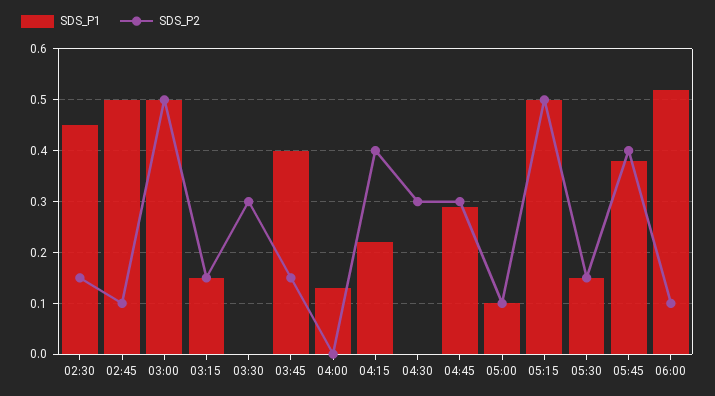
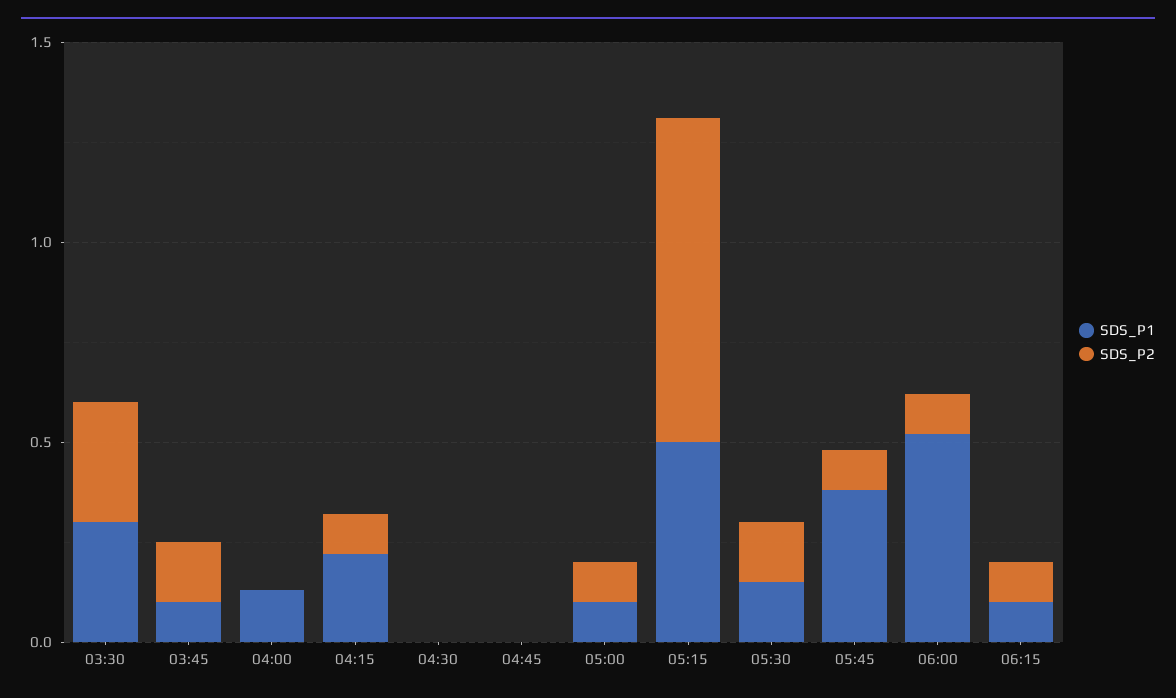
SDS_P1, 02:30: 0.45 -> none
SDS_P2, 02:30: 0.15 -> none
SDS_P1, 02:45: 0.5 -> none
SDS_P2, 02:45: 0.1 -> none
SDS_P1, 03:00: 0.5 -> none
SDS_P2, 03:00: 0.5 -> none
SDS_P1, 03:15: 0.15 -> none
SDS_P2, 03:15: 0.15 -> none
SDS_P1, 03:30: 0 -> 0.3
SDS_P1, 03:45: 0.4 -> 0.1
SDS_P2, 04:15: 0.4 -> 0.1
SDS_P2, 04:30: 0.3 -> 0
SDS_P1, 04:45: 0.3 -> 0
SDS_P2, 04:45: 0.3 -> 0
SDS_P2, 05:15: 0.5 -> 0.8
SDS_P2, 05:45: 0.4 -> 0.1
SDS_P1, 06:15: none -> 0.1
SDS_P2, 06:15: none -> 0.1

